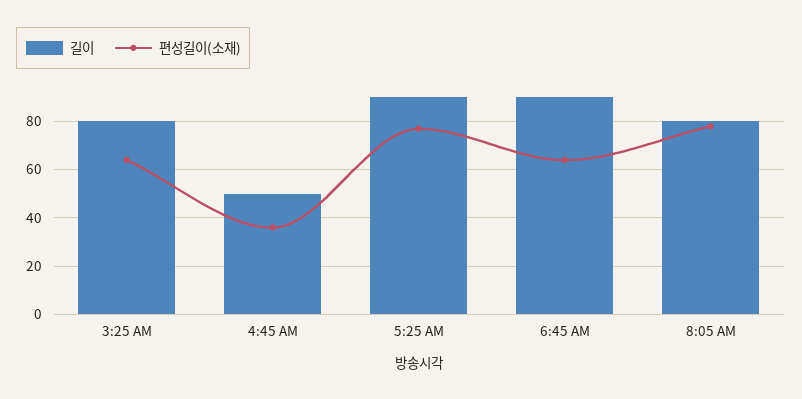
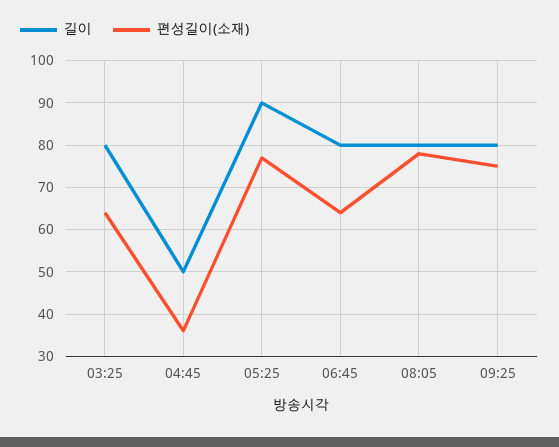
길이, 6:45 AM: 90 -> 80
길이, 09:25: none -> 80
편성길이(소재), 09:25: none -> 75

